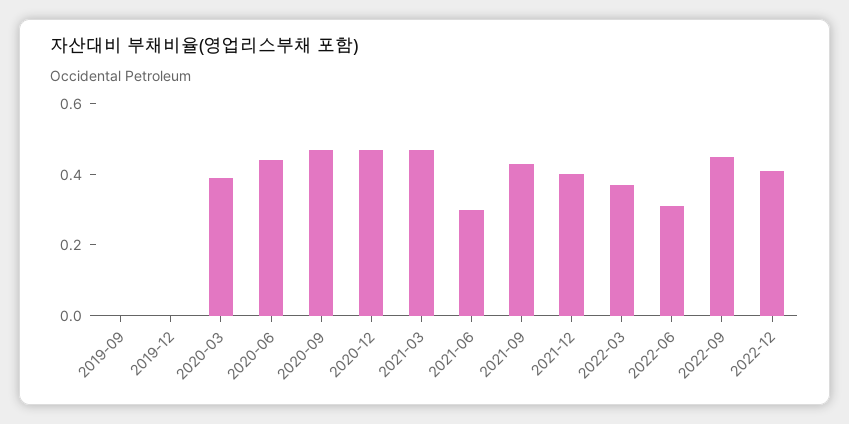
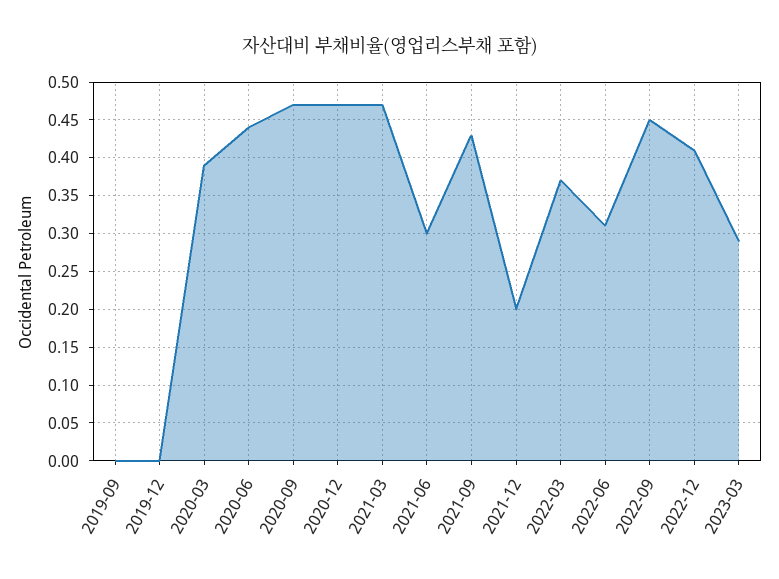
2021-12: 0.4 -> 0.2
2023-03: none -> 0.29

